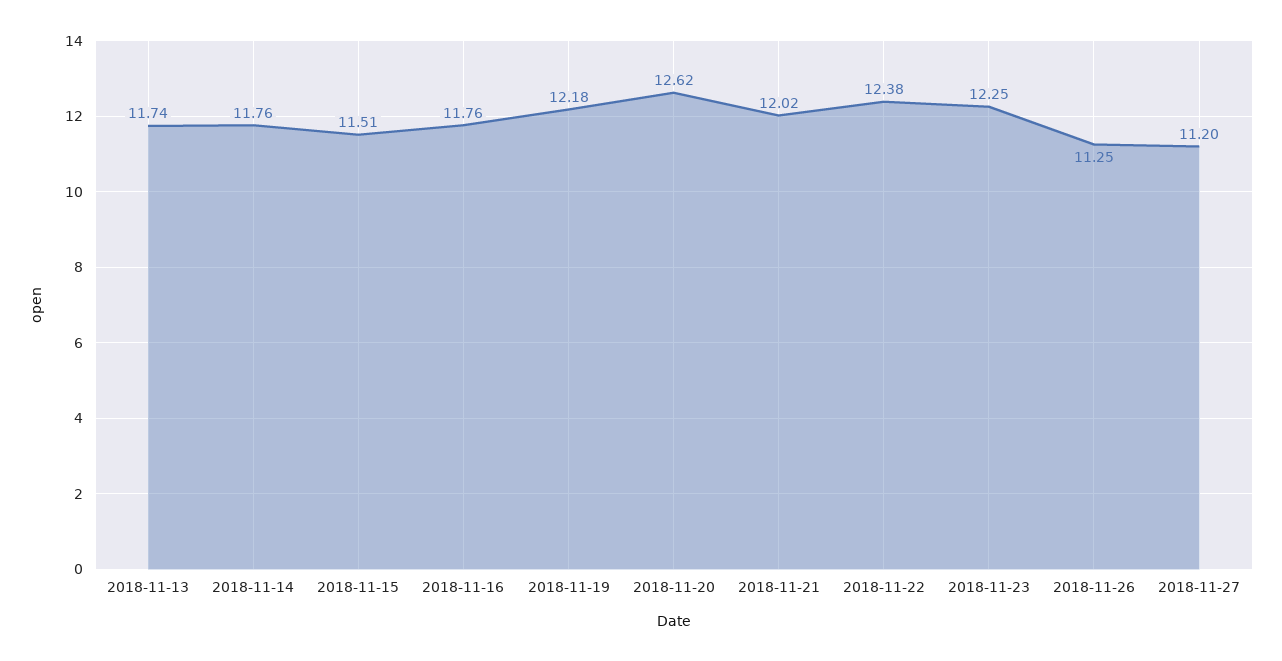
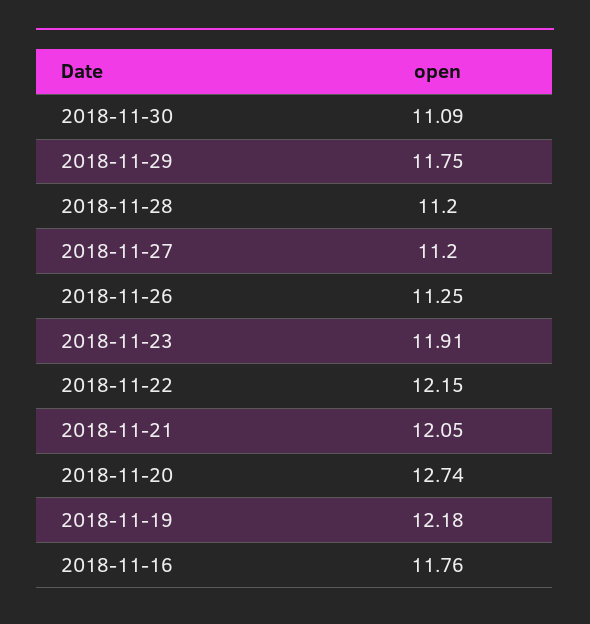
2018-11-13: 11.74 -> none
2018-11-14: 11.76 -> none
2018-11-15: 11.51 -> none
2018-11-20: 12.62 -> 12.74
2018-11-21: 12.02 -> 12.05
2018-11-22: 12.38 -> 12.15
2018-11-23: 12.25 -> 11.91
2018-11-30: none -> 11.09
2018-11-29: none -> 11.75
2018-11-28: none -> 11.2

